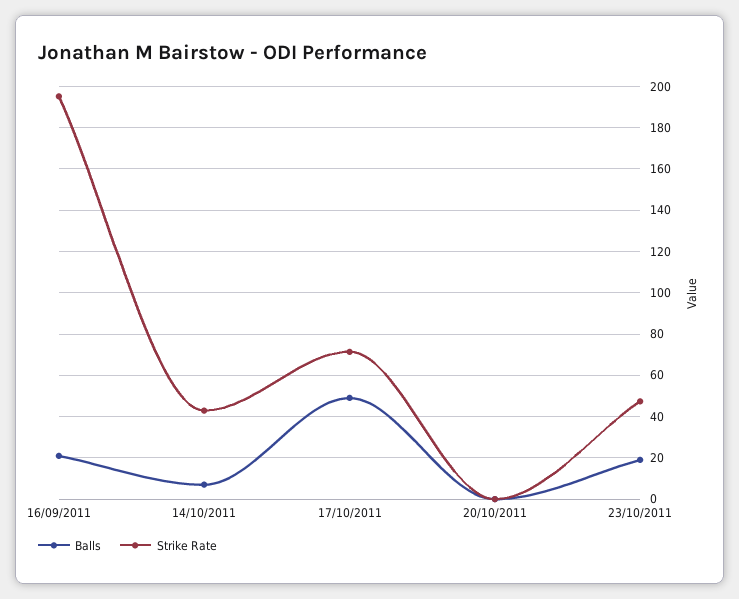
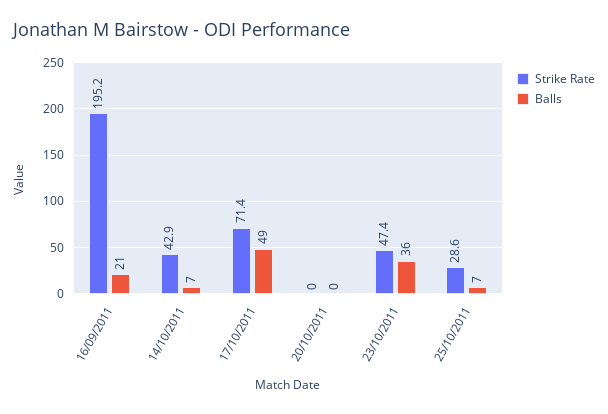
Balls, 23/10/2011: 20 -> 36
Strike Rate, 25/10/2011: none -> 28.6
Balls, 25/10/2011: none -> 7

